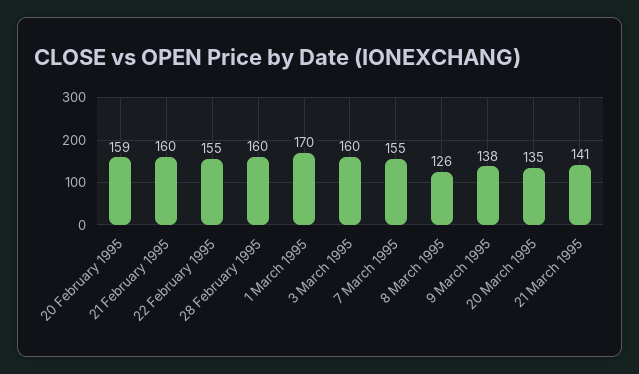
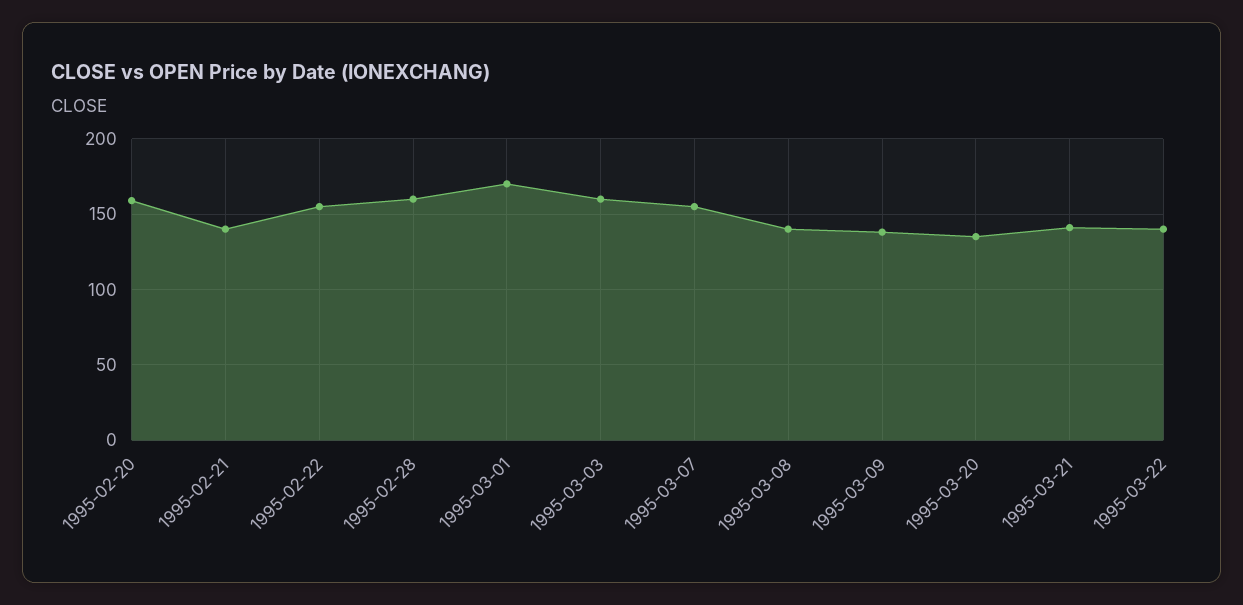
21 February 1995: 160 -> 140
8 March 1995: 126 -> 140
1995-03-22: none -> 140

